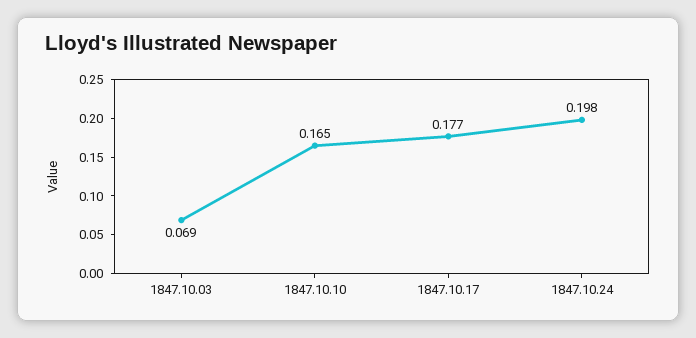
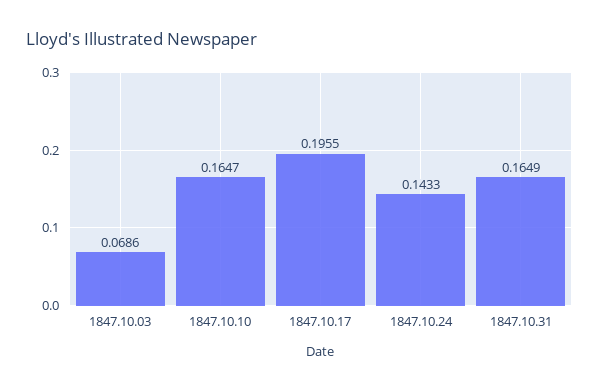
1847.10.17: 0.177 -> 0.1955
1847.10.24: 0.198 -> 0.1433
1847.10.31: none -> 0.1649

